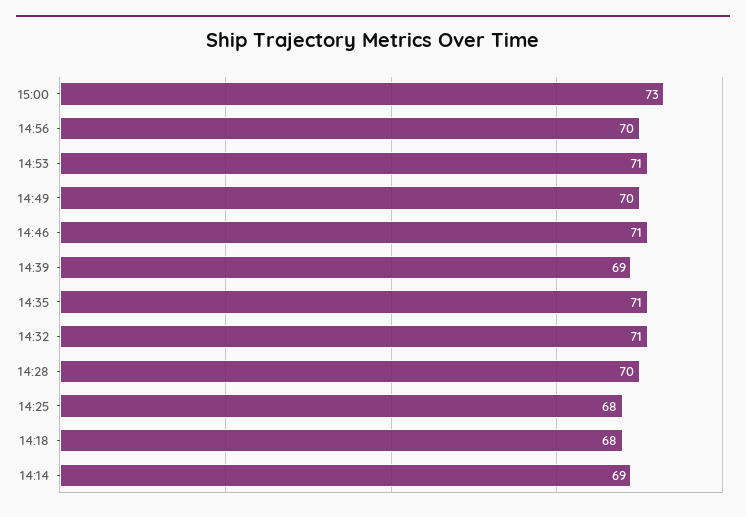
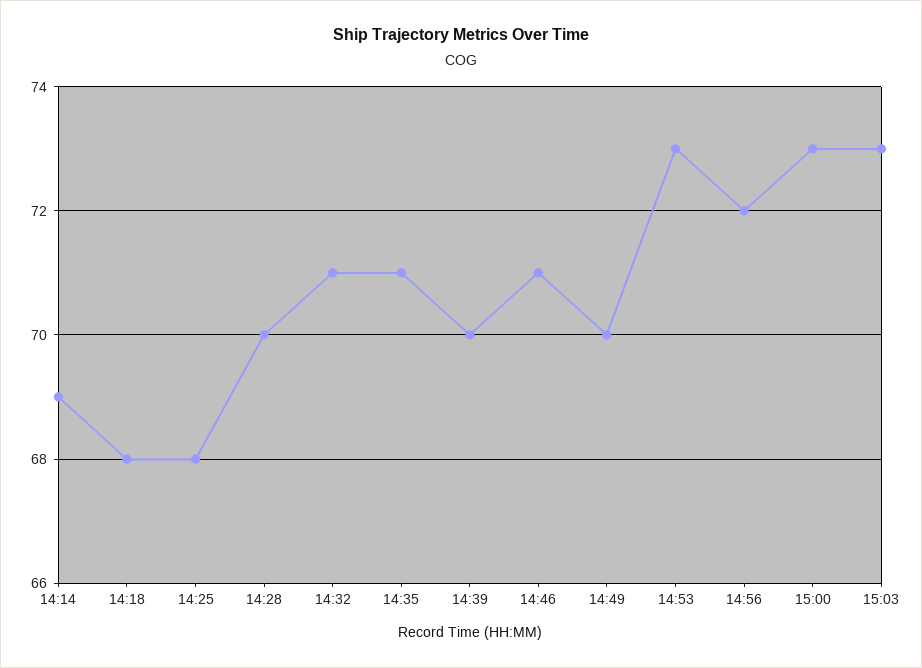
14:56: 70 -> 72
14:53: 71 -> 73
14:39: 69 -> 70
15:03: none -> 73

